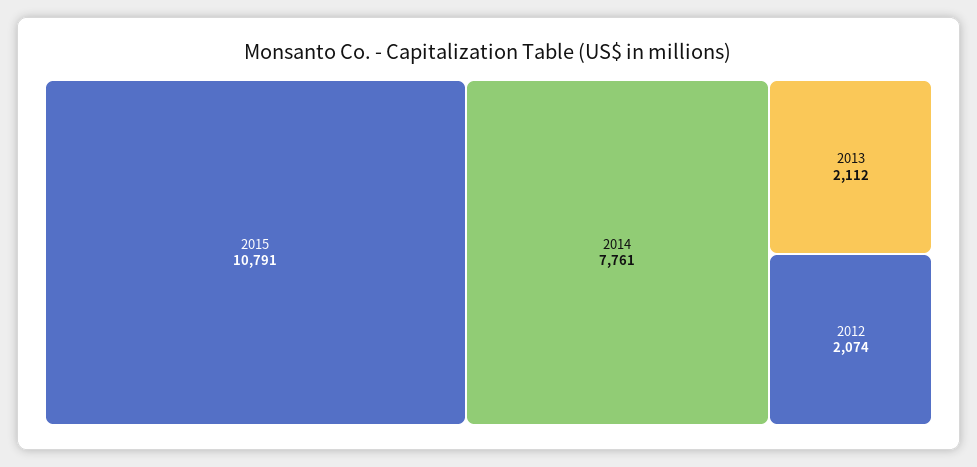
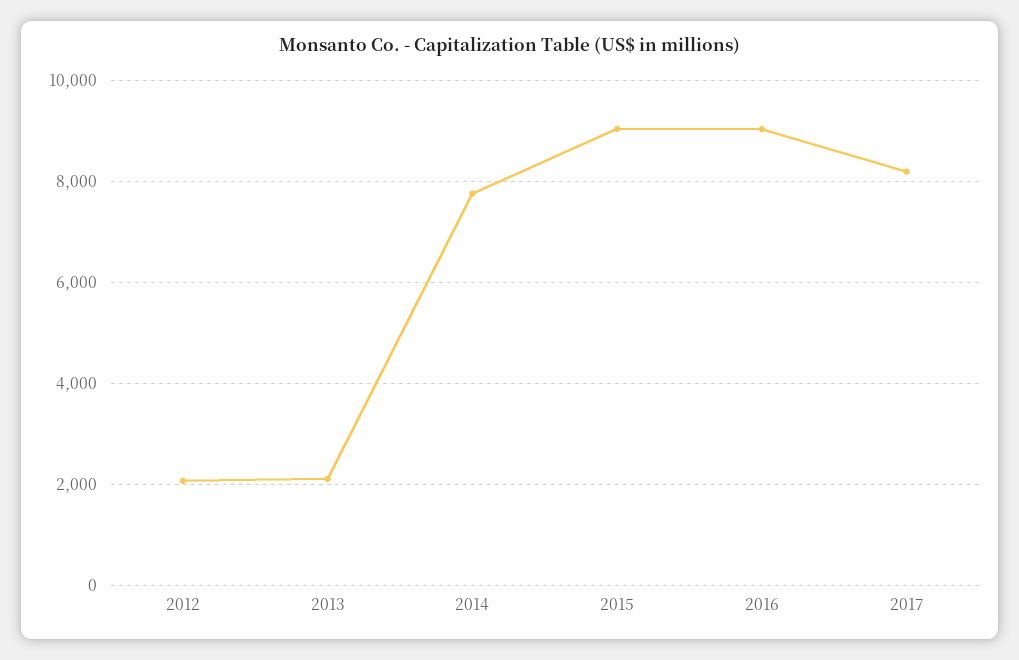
2015: 10791 -> 9000
2016: none -> 9000
2017: none -> 8200

